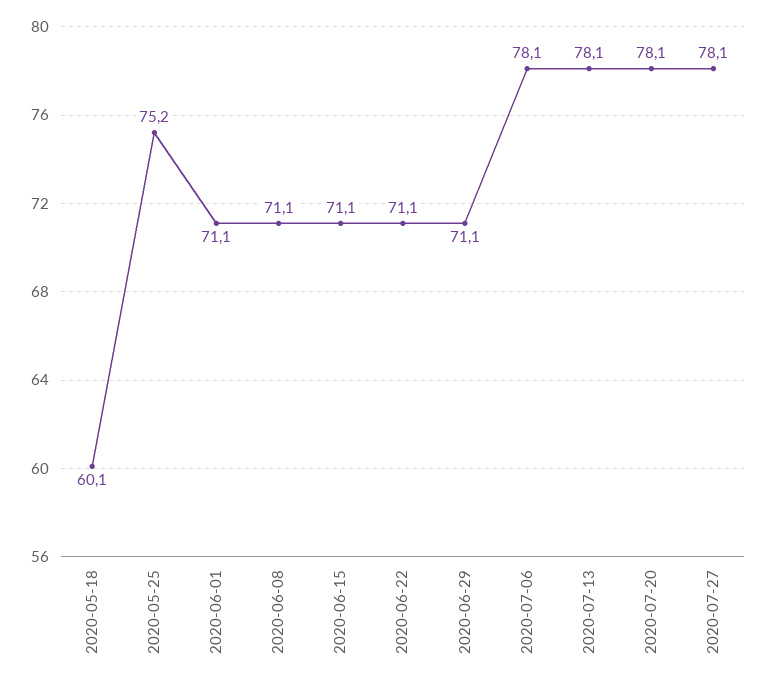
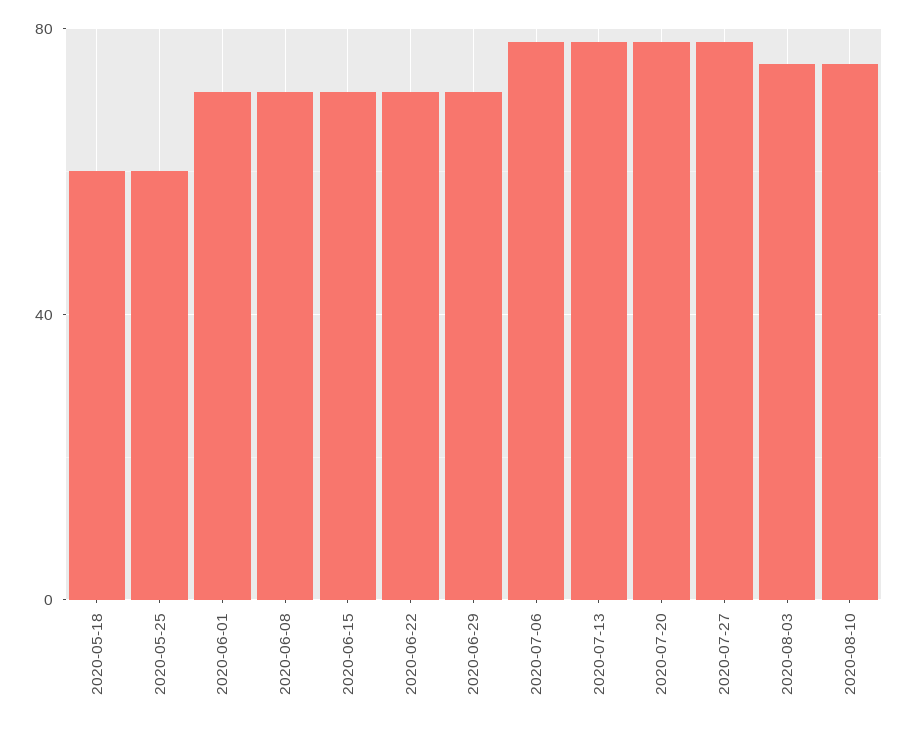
2020-05-25: 75.2 -> 60
2020-08-03: none -> 75
2020-08-10: none -> 75

